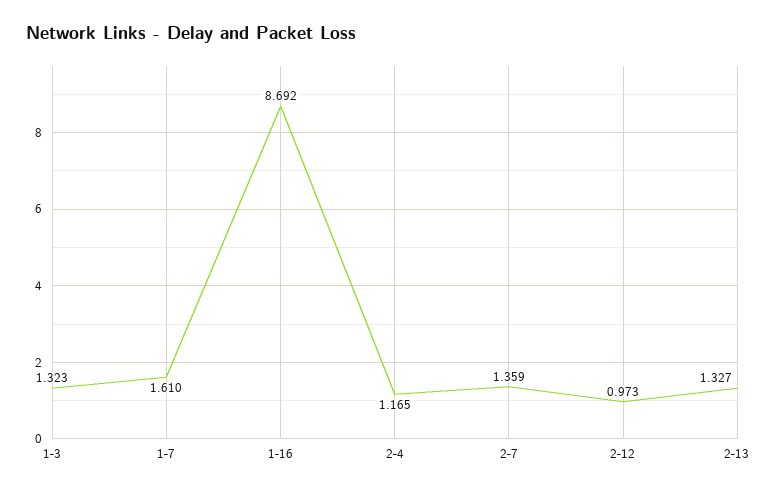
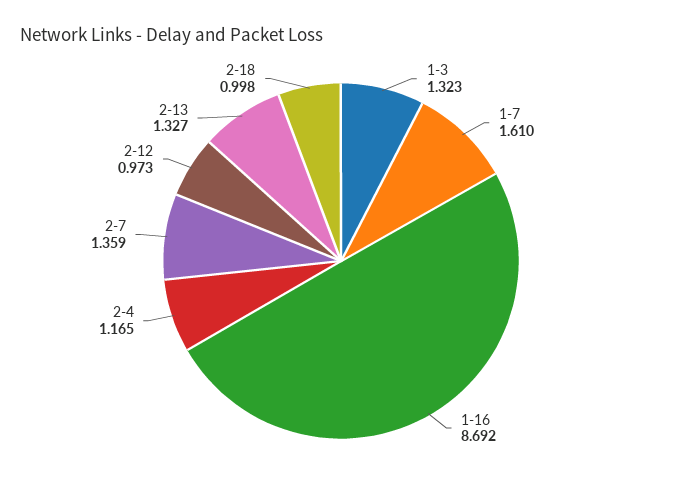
2-18: none -> 0.998

